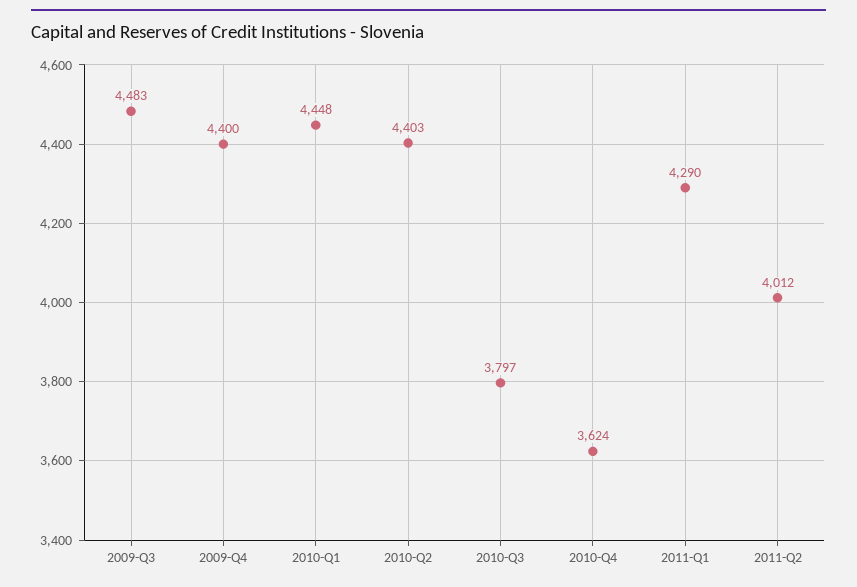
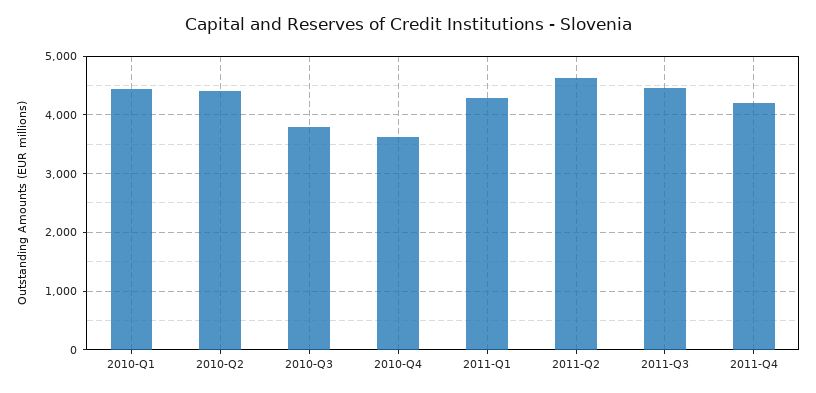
2009-Q3: 4483 -> none
2009-Q4: 4400 -> none
2011-Q2: 4012 -> 4600
2011-Q3: none -> 4400
2011-Q4: none -> 4200

